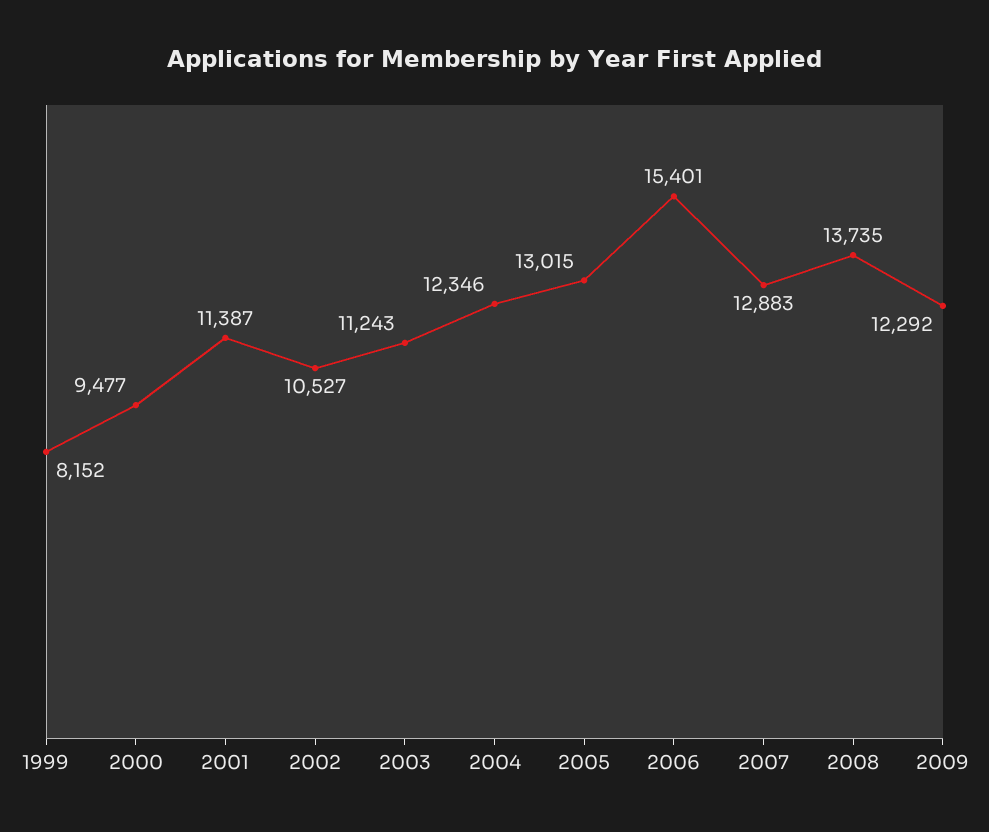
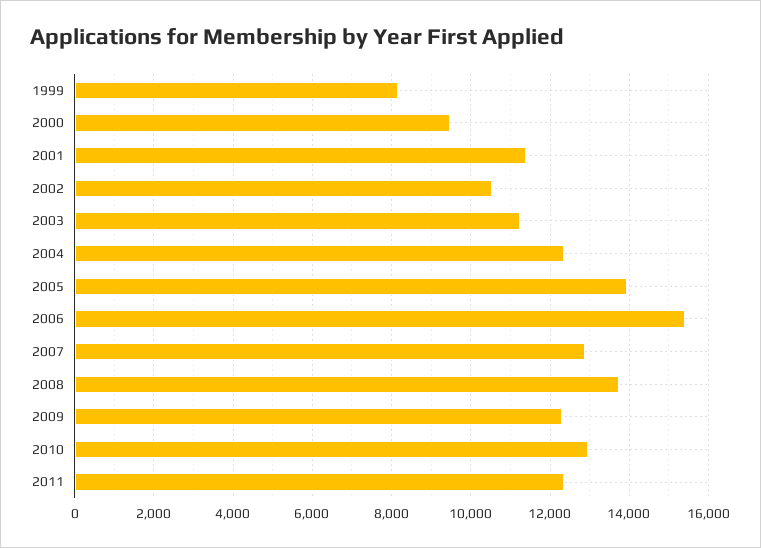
2005: 13015 -> 14000
2010: none -> 13000
2011: none -> 12400

